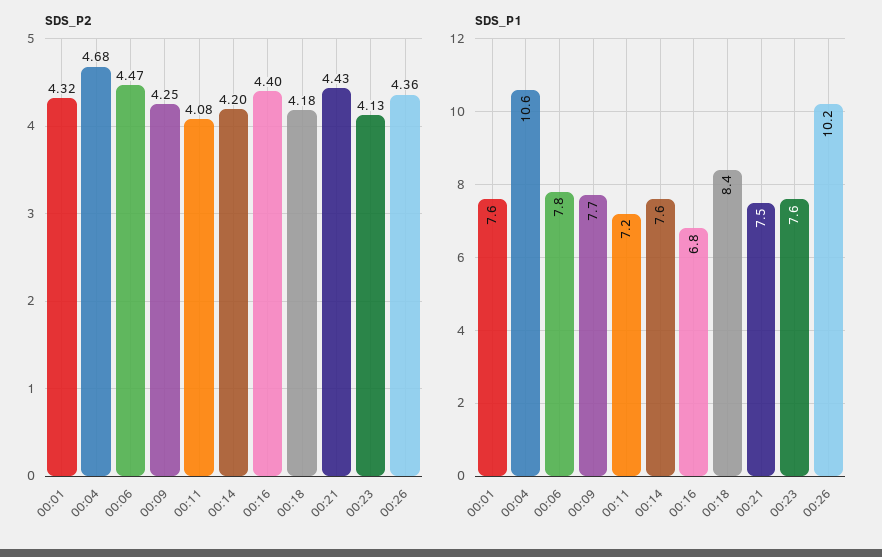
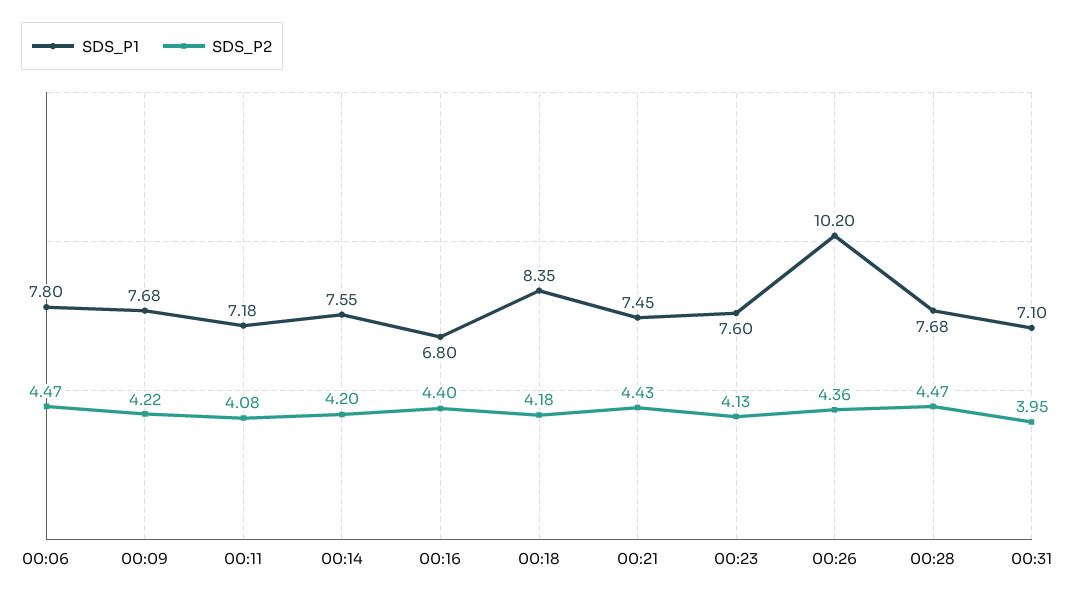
SDS_P2, 00:01: 4.32 -> none
SDS_P2, 00:04: 4.68 -> none
SDS_P2, 00:09: 4.25 -> 4.22
SDS_P1, 00:01: 7.6 -> none
SDS_P1, 00:04: 10.6 -> none
SDS_P1, 00:28: none -> 7.68
SDS_P2, 00:28: none -> 4.47
SDS_P1, 00:31: none -> 7.1
SDS_P2, 00:31: none -> 3.95

